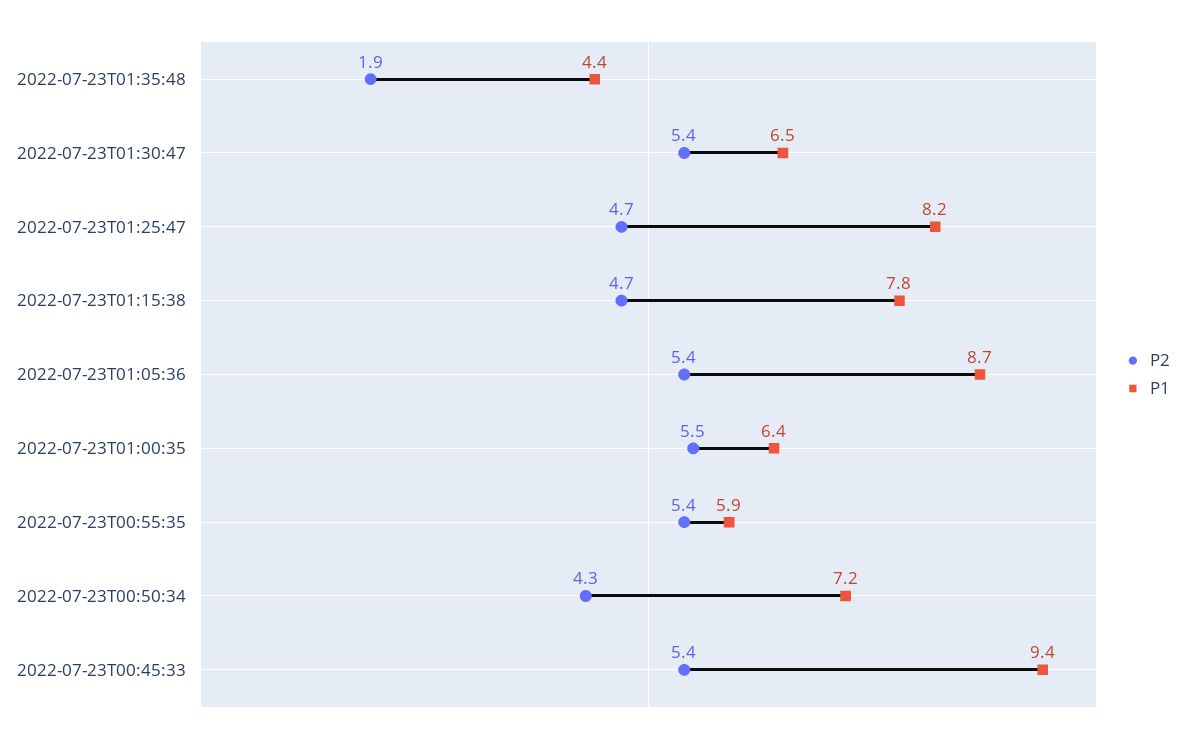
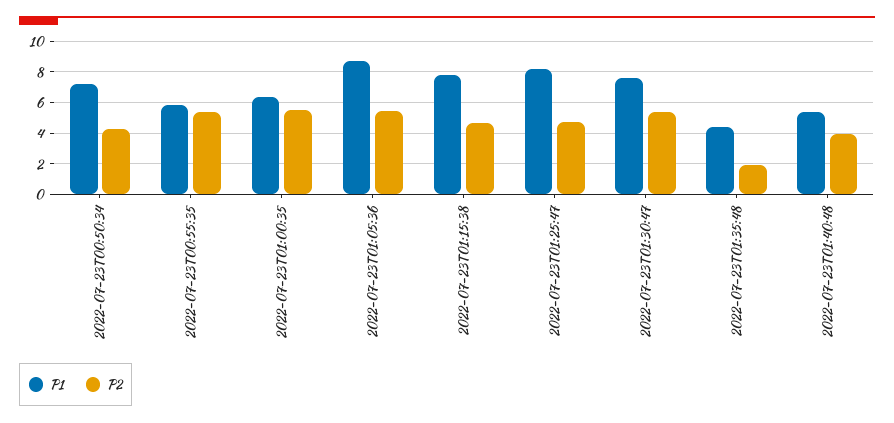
P1, 2022-07-23T01:30:47: 6.5 -> 7.5
P2, 2022-07-23T00:45:33: 5.4 -> none
P1, 2022-07-23T00:45:33: 9.4 -> none
P1, 2022-07-23T01:40:48: none -> 5.5
P2, 2022-07-23T01:40:48: none -> 4

